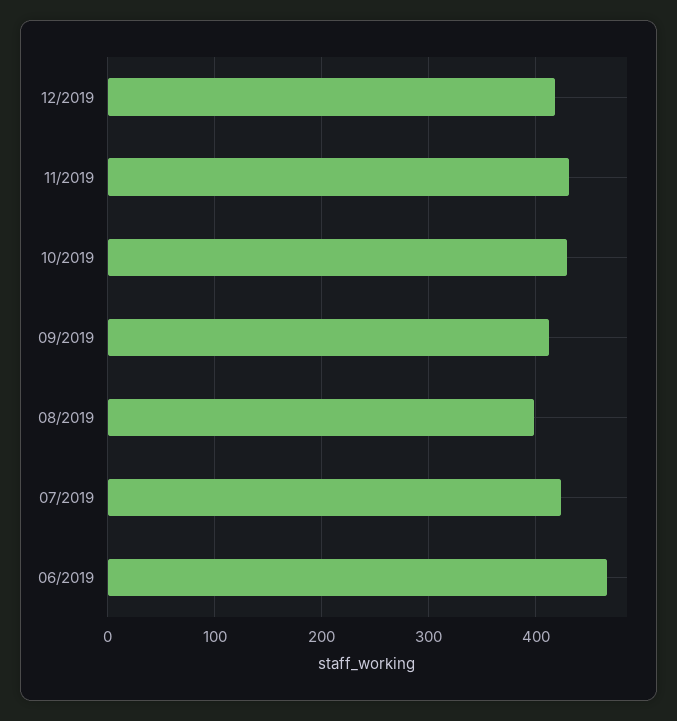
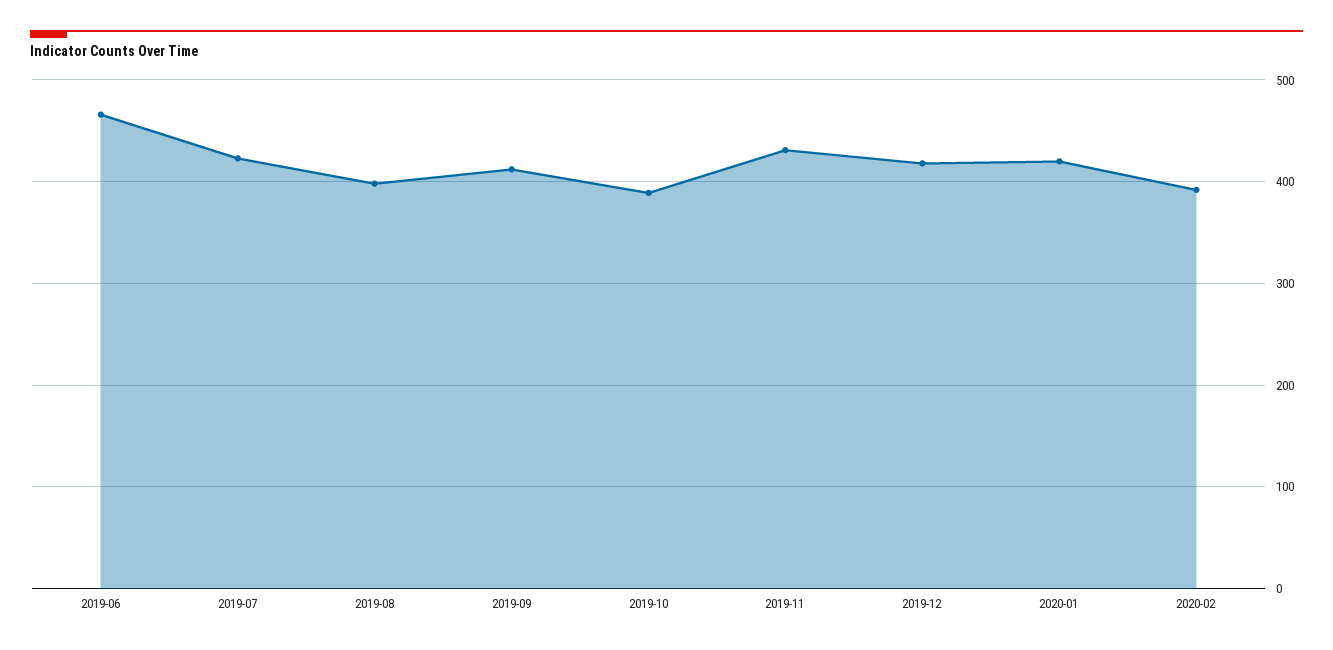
10/2019: 430 -> 390
2020-01: none -> 420
2020-02: none -> 390

